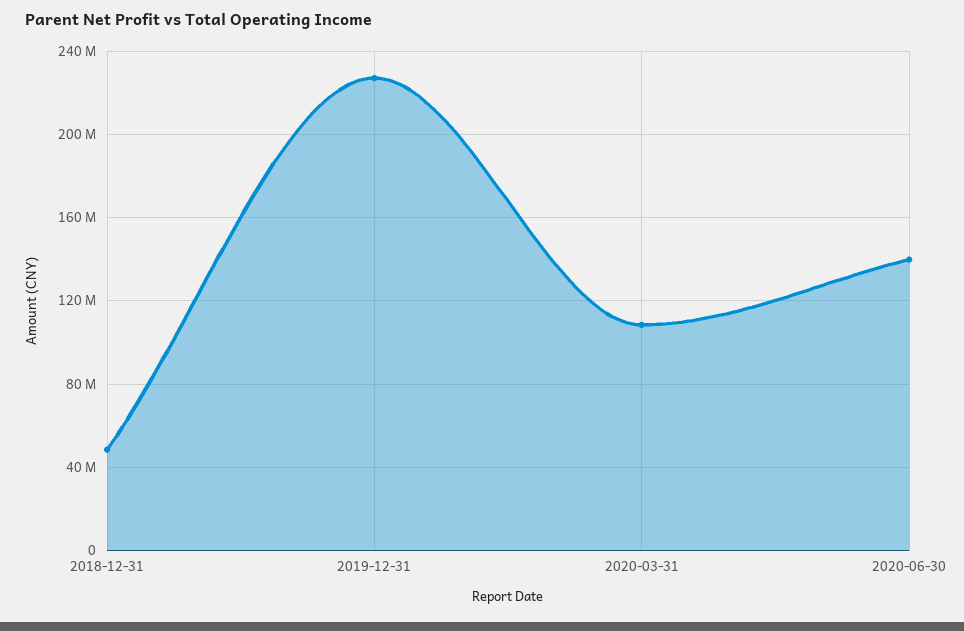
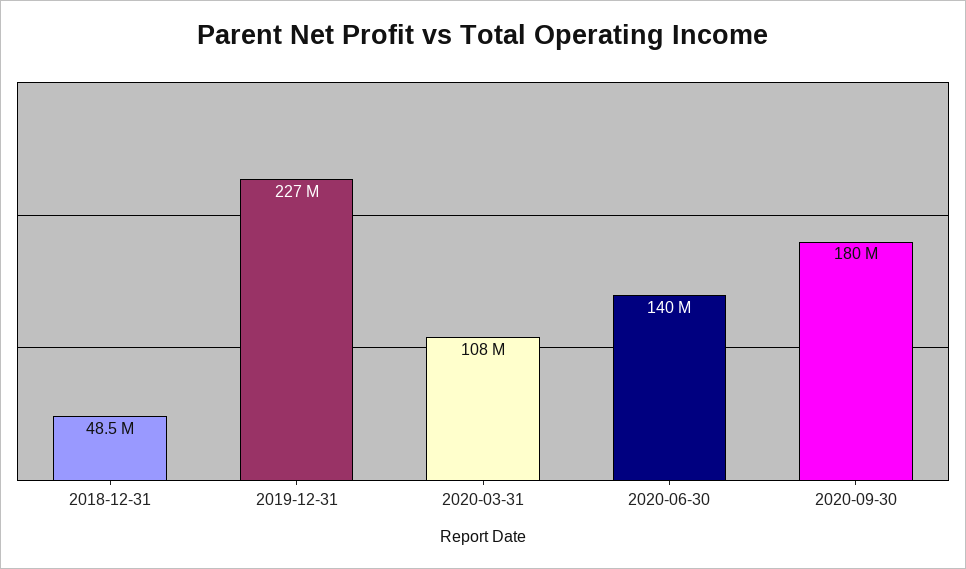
2020-09-30: none -> 180000000

